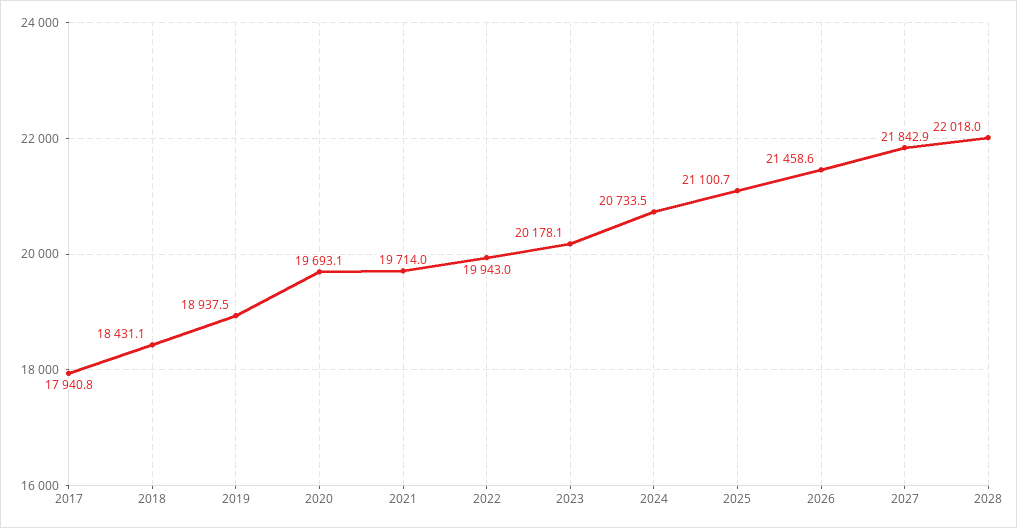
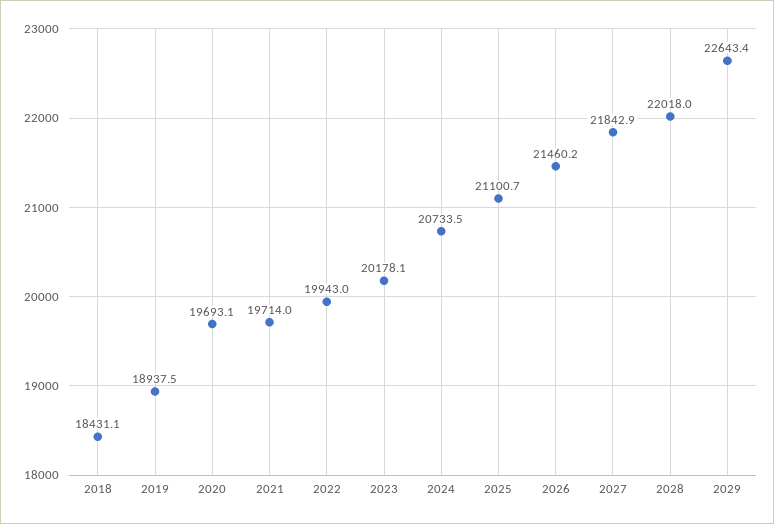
2017: 17940.8 -> none
2026: 21458.6 -> 21460.2
2029: none -> 22643.4

